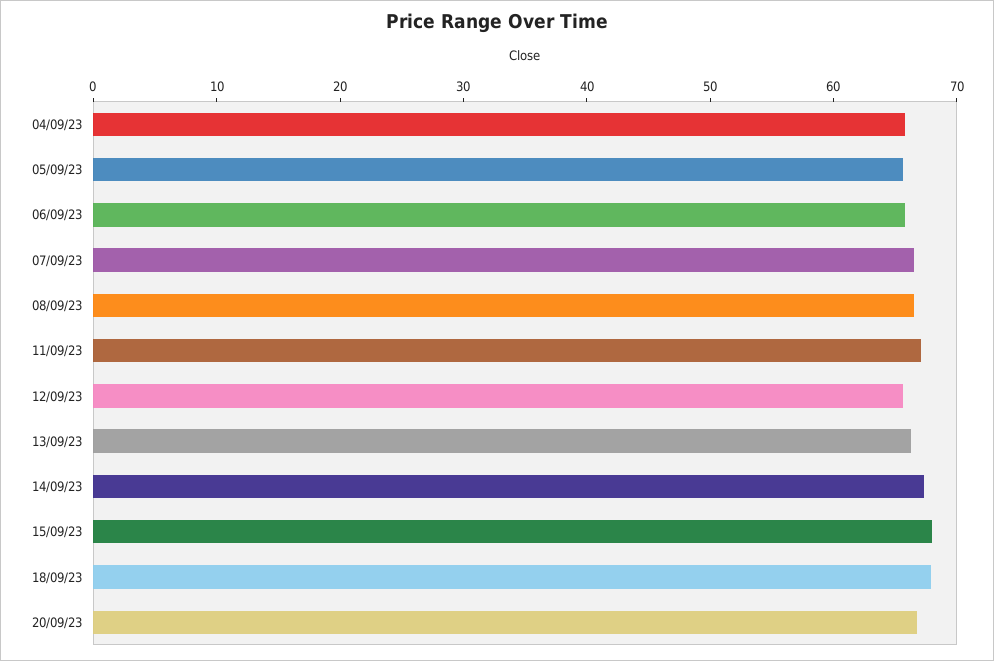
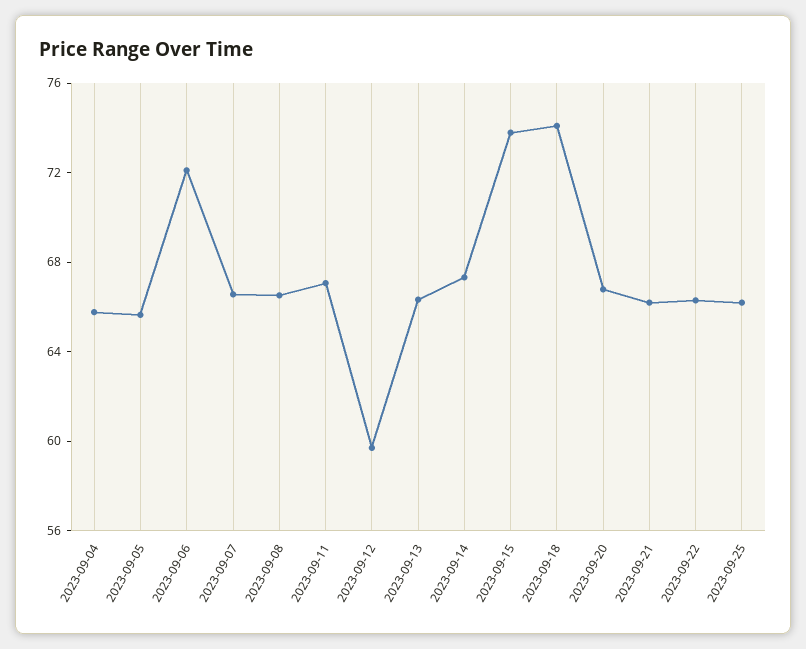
06/09/23: 66 -> 72
12/09/23: 66 -> 60
15/09/23: 68 -> 74
18/09/23: 68 -> 74
2023-09-21: none -> 66
2023-09-22: none -> 66
2023-09-25: none -> 66

